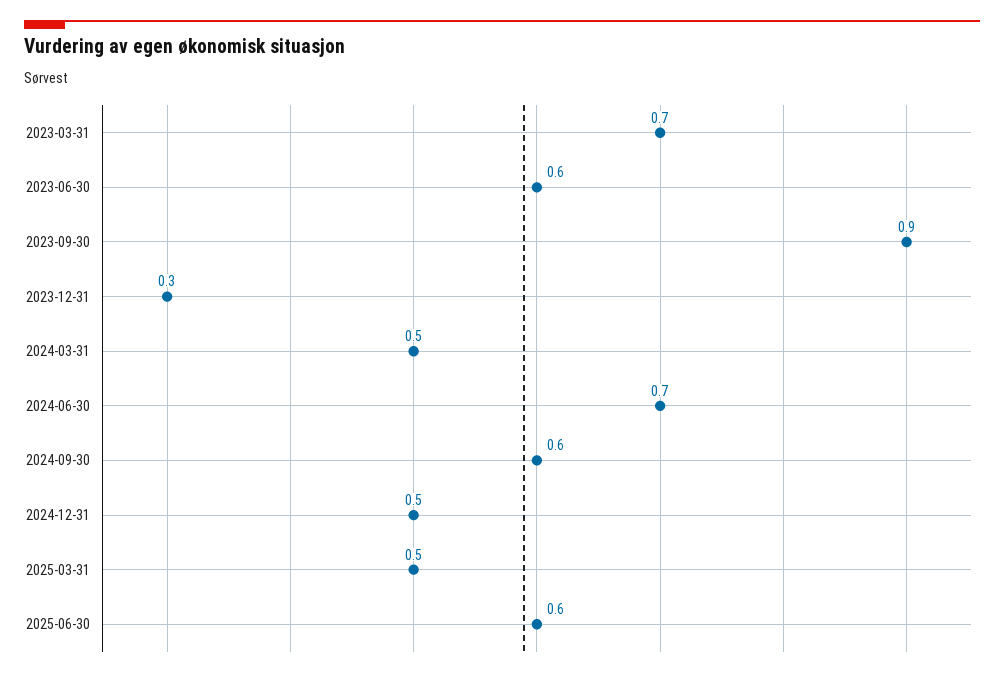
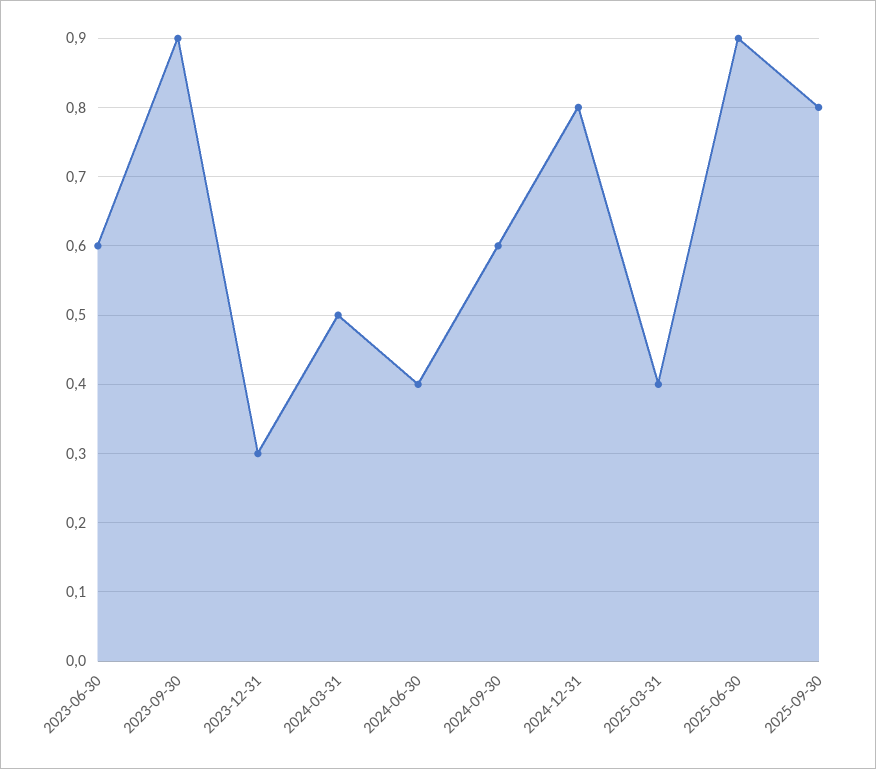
2023-03-31: 0.7 -> none
2024-06-30: 0.7 -> 0.4
2024-12-31: 0.5 -> 0.8
2025-03-31: 0.5 -> 0.4
2025-06-30: 0.6 -> 0.9
2025-09-30: none -> 0.8

